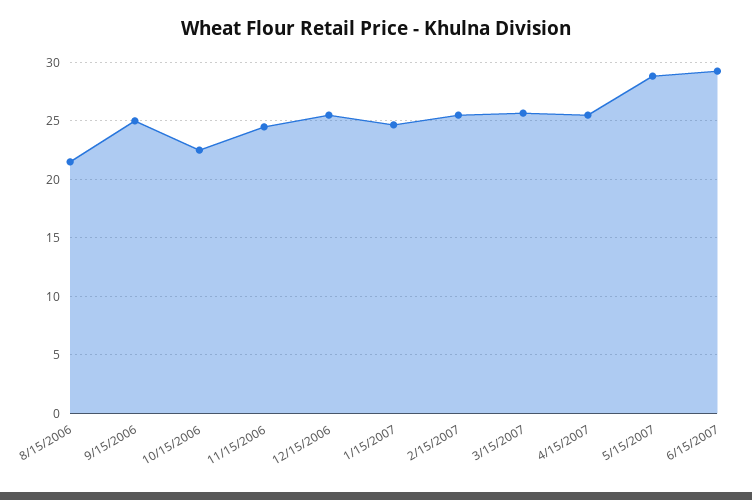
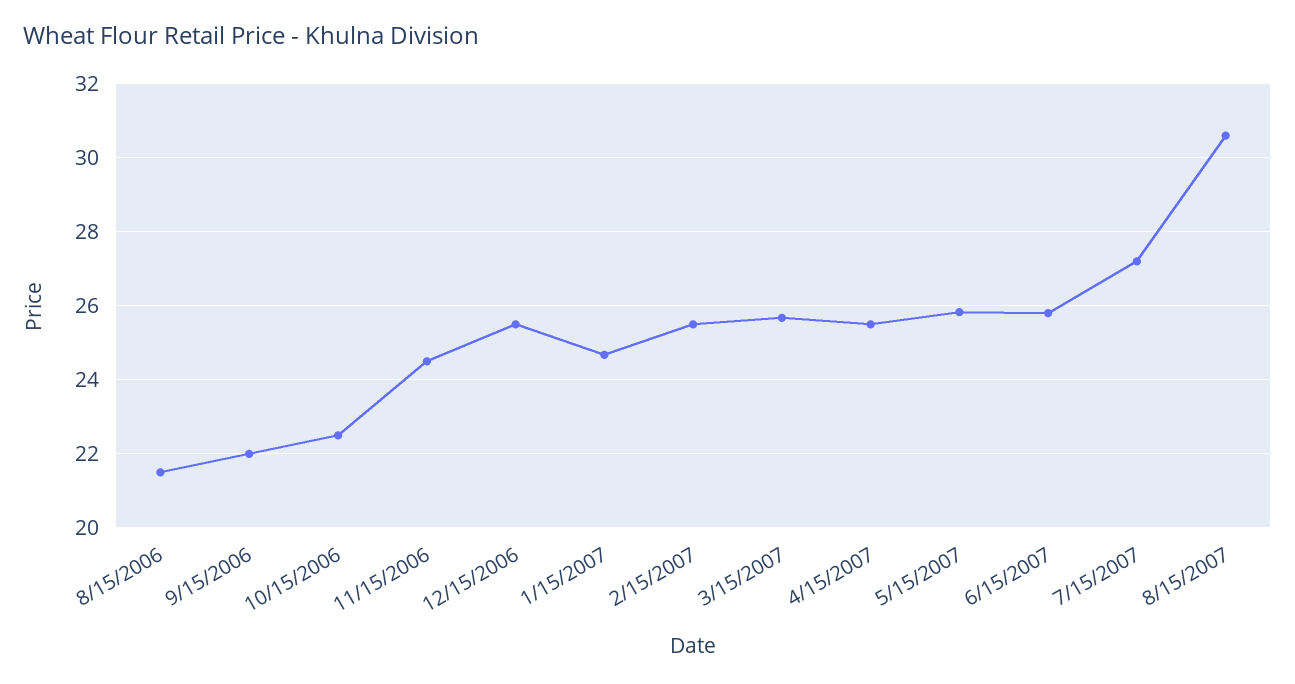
9/15/2006: 25 -> 22
5/15/2007: 29 -> 25.8
6/15/2007: 29 -> 25.8
7/15/2007: none -> 27.2
8/15/2007: none -> 30.6

